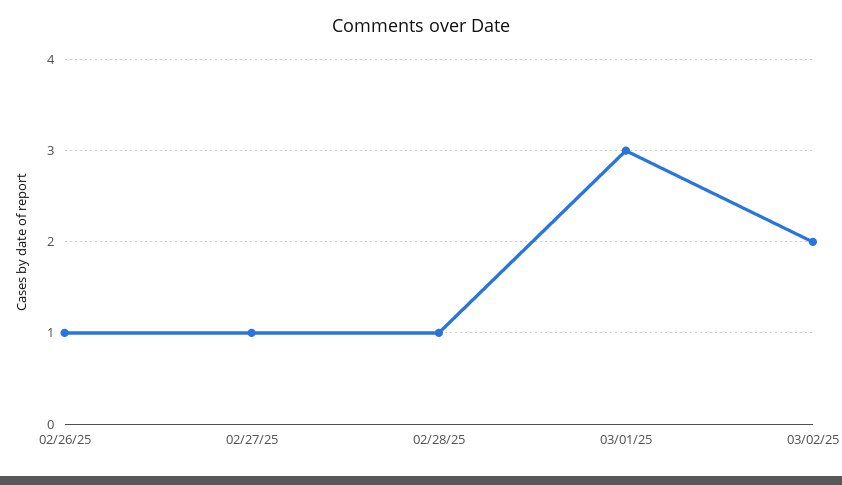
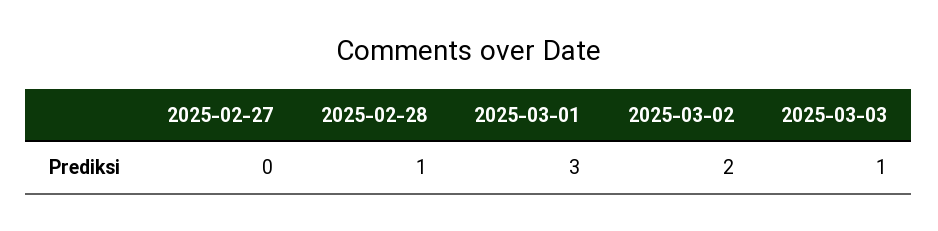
02/26/25: 1 -> none
02/27/25: 1 -> 0
2025-03-03: none -> 1

